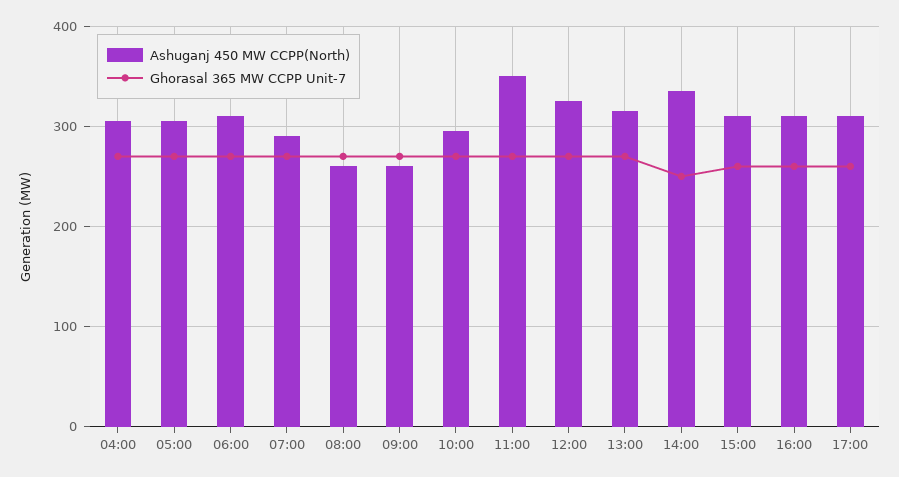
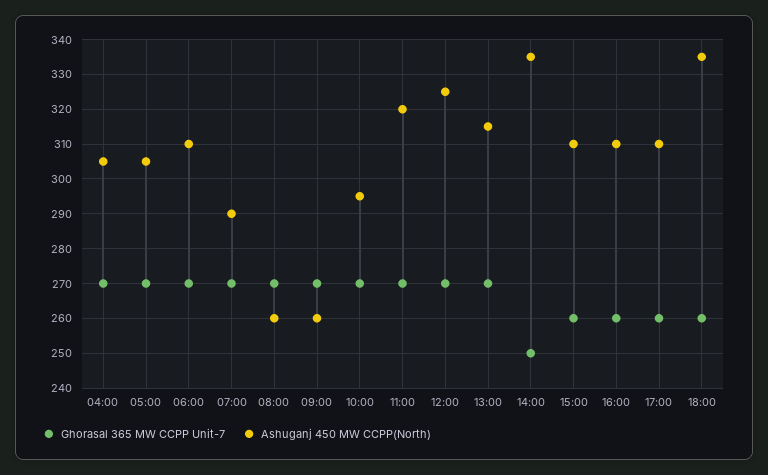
Ashuganj 450 MW CCPP(North), 11:00: 350 -> 320
Ghorasal 365 MW CCPP Unit-7, 18:00: none -> 260
Ashuganj 450 MW CCPP(North), 18:00: none -> 335

